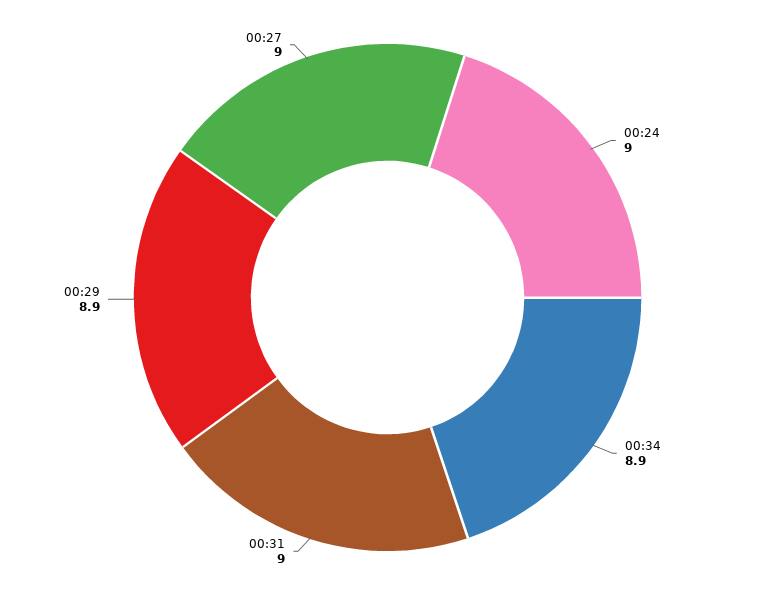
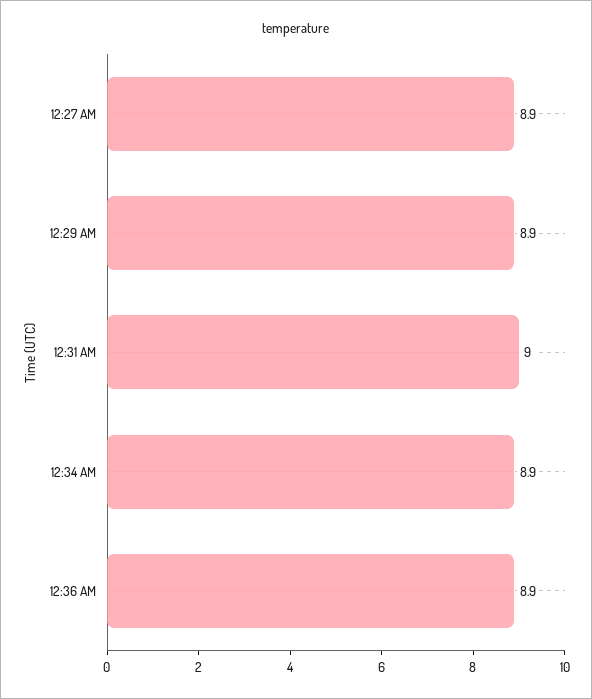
00:24: 9 -> none
00:27: 9 -> 8.9
12:36 AM: none -> 8.9

